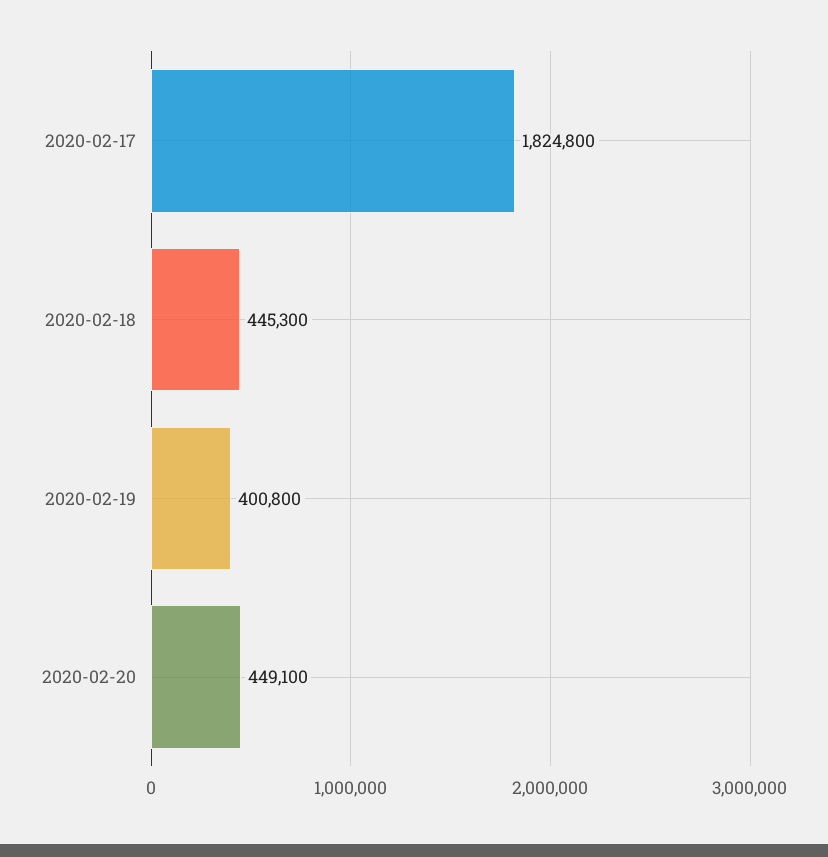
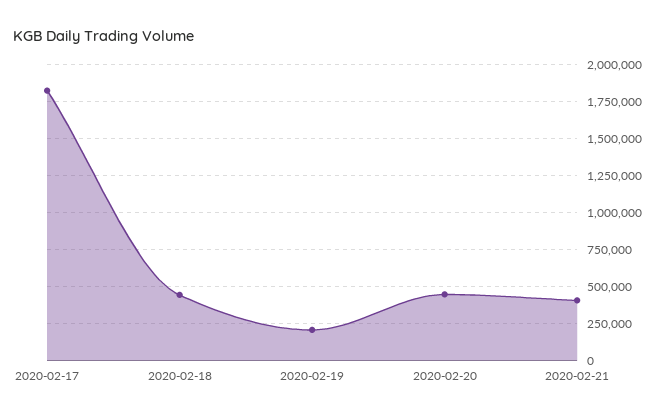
2020-02-19: 400800 -> 200000
2020-02-21: none -> 400000

